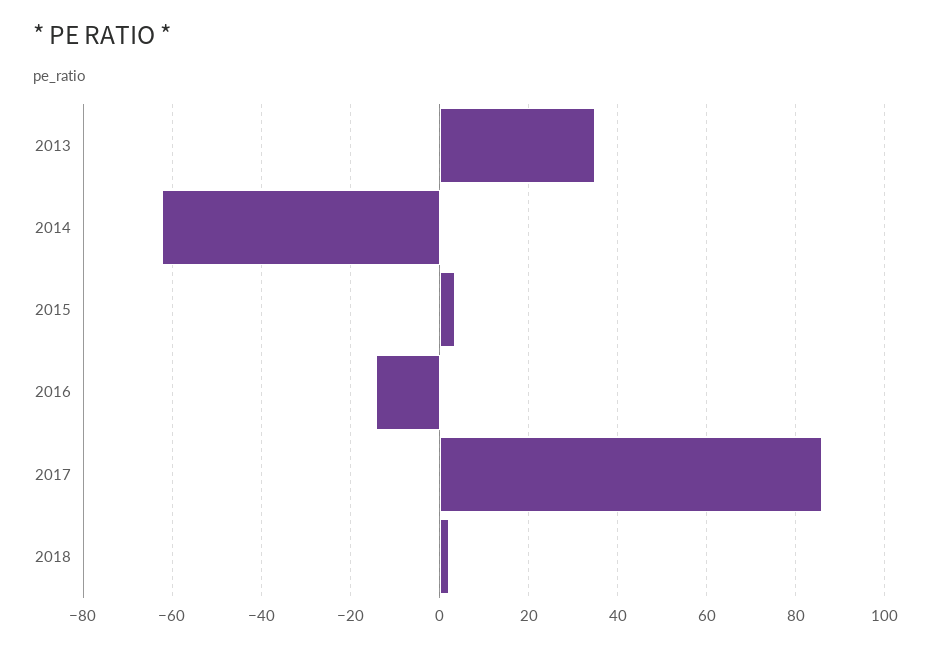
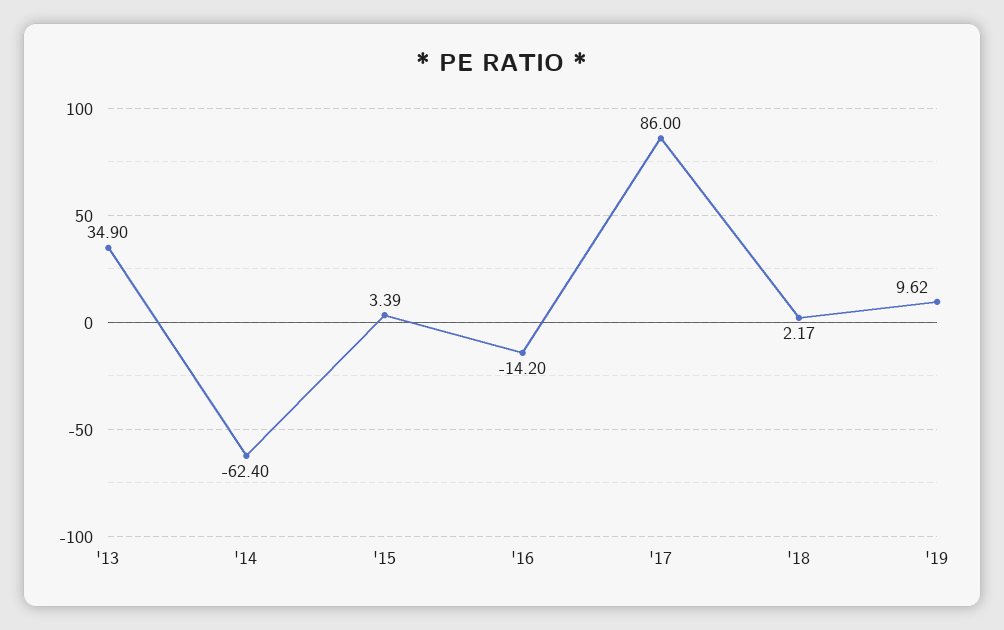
'19: none -> 9.62

